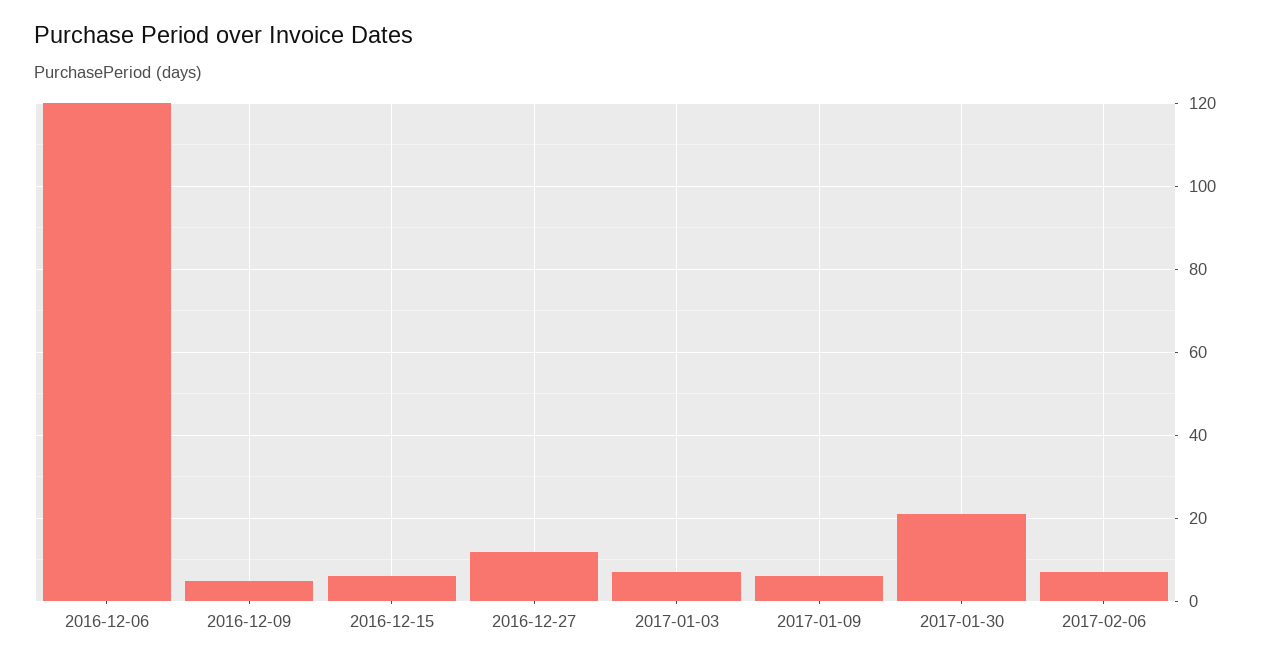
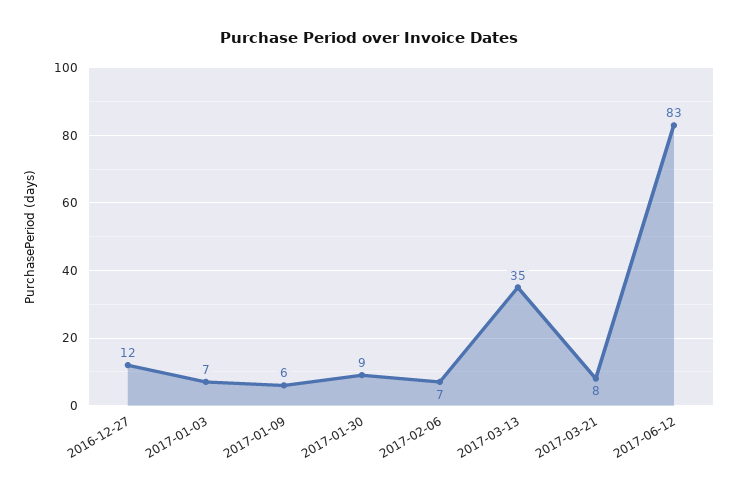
2016-12-06: 120 -> none
2016-12-09: 5 -> none
2016-12-15: 5 -> none
2017-01-30: 20 -> 9
2017-03-13: none -> 35
2017-03-21: none -> 8
2017-06-12: none -> 83

